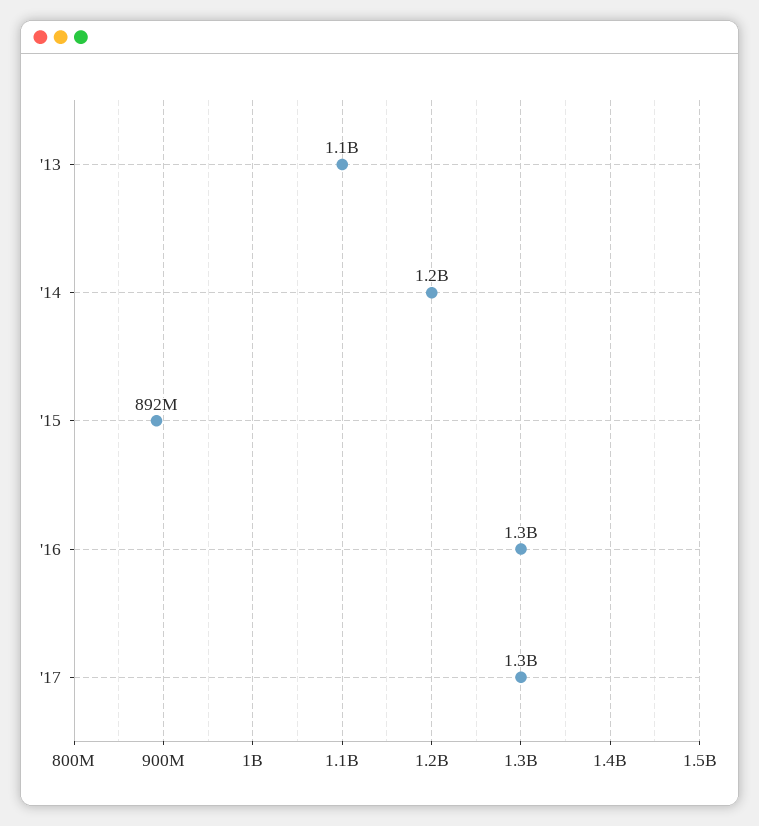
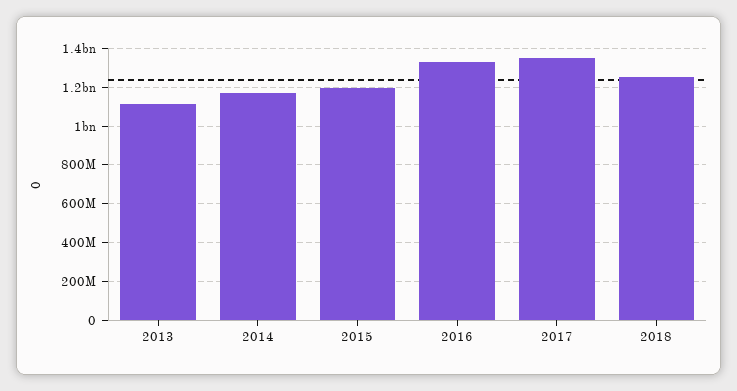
'15: 892000000 -> 1200000000
2018: none -> 1250000000

